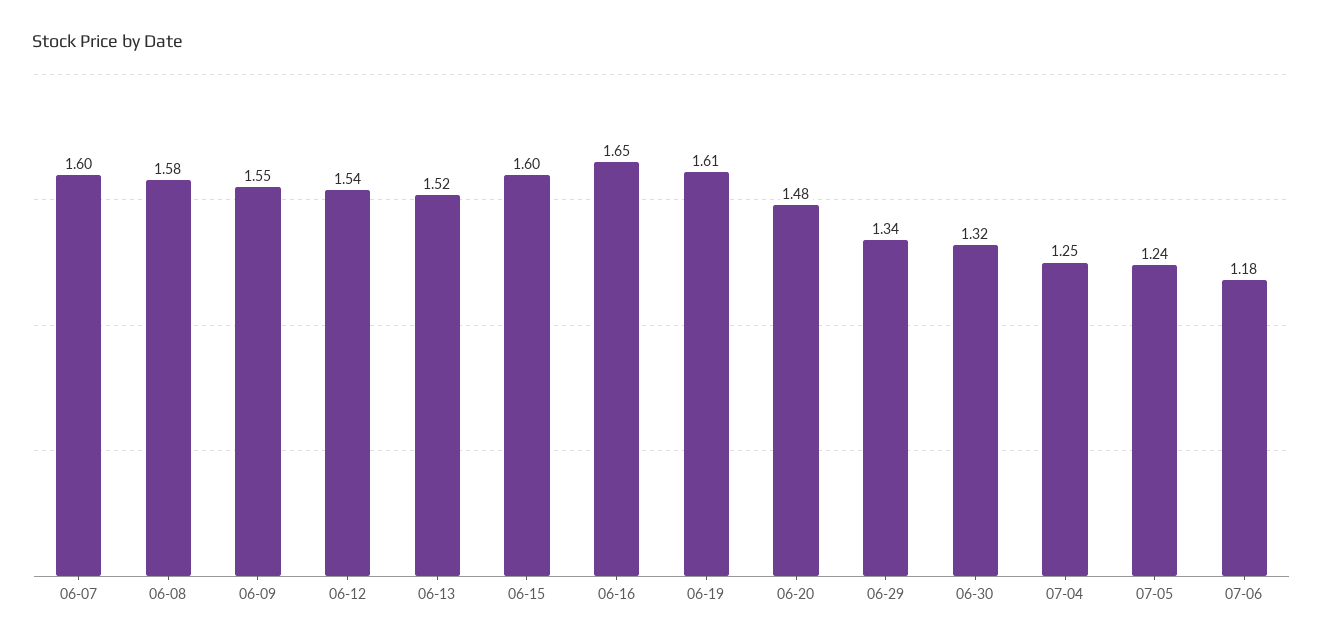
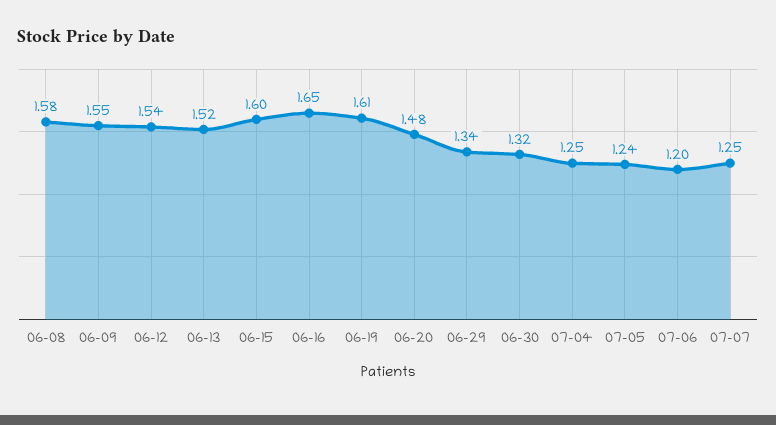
06-07: 1.6 -> none
07-06: 1.18 -> 1.2
07-07: none -> 1.25

